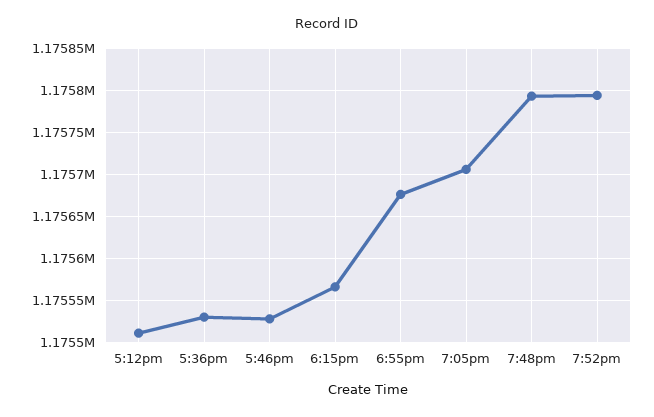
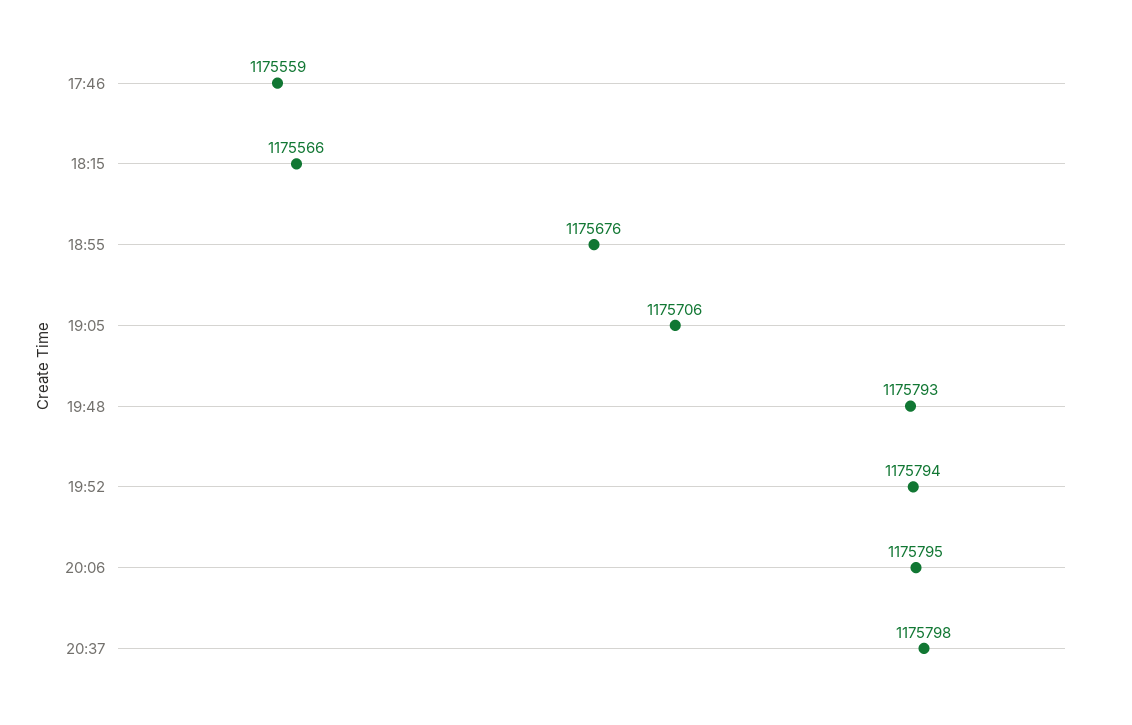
5:12pm: 1175510 -> none
5:36pm: 1175530 -> none
5:46pm: 1175530 -> 1175559
20:06: none -> 1175795
20:37: none -> 1175798

